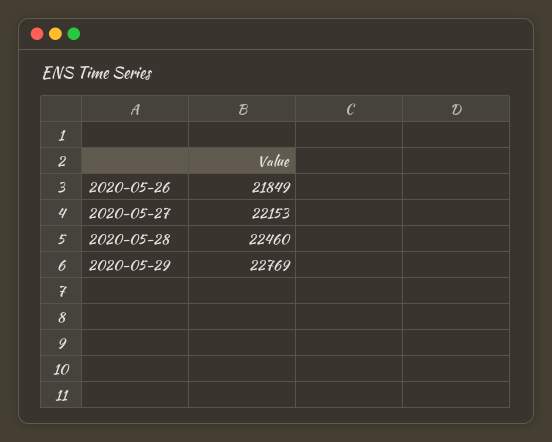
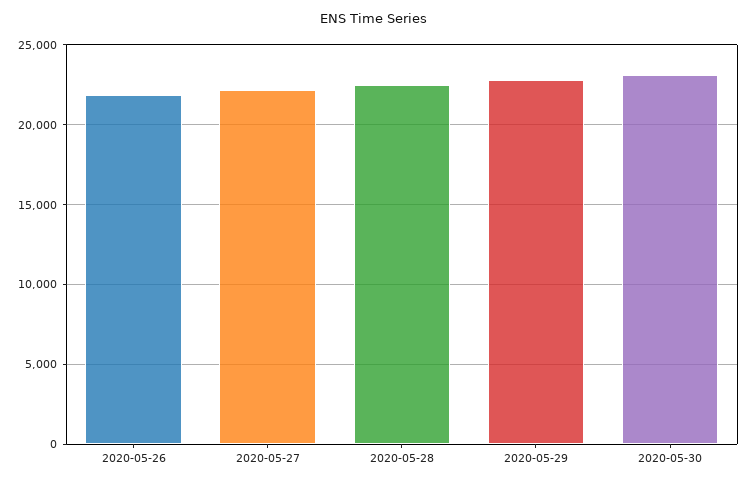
2020-05-30: none -> 23000

